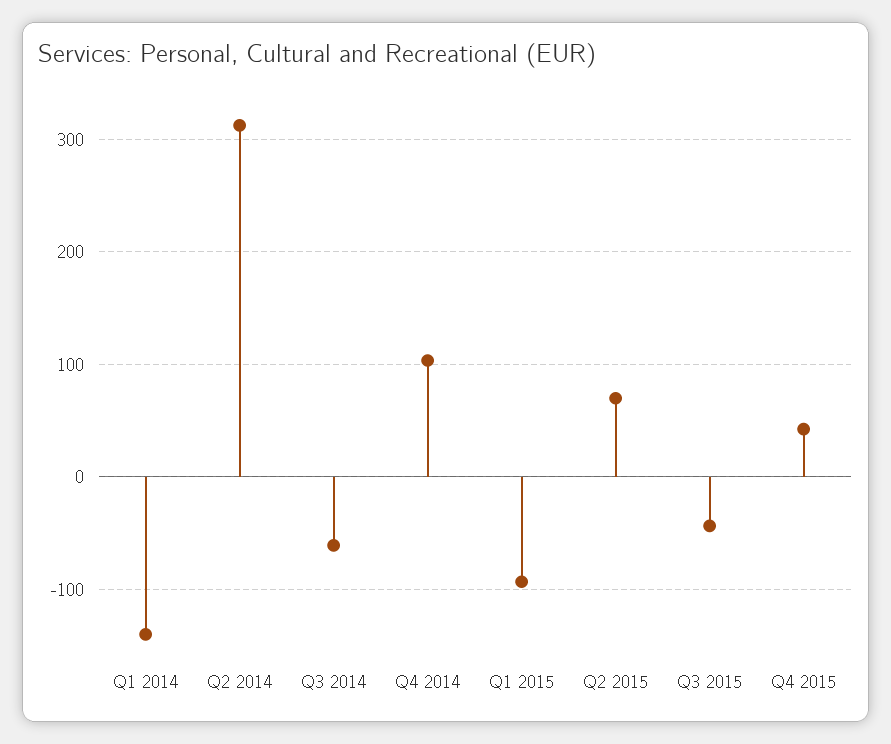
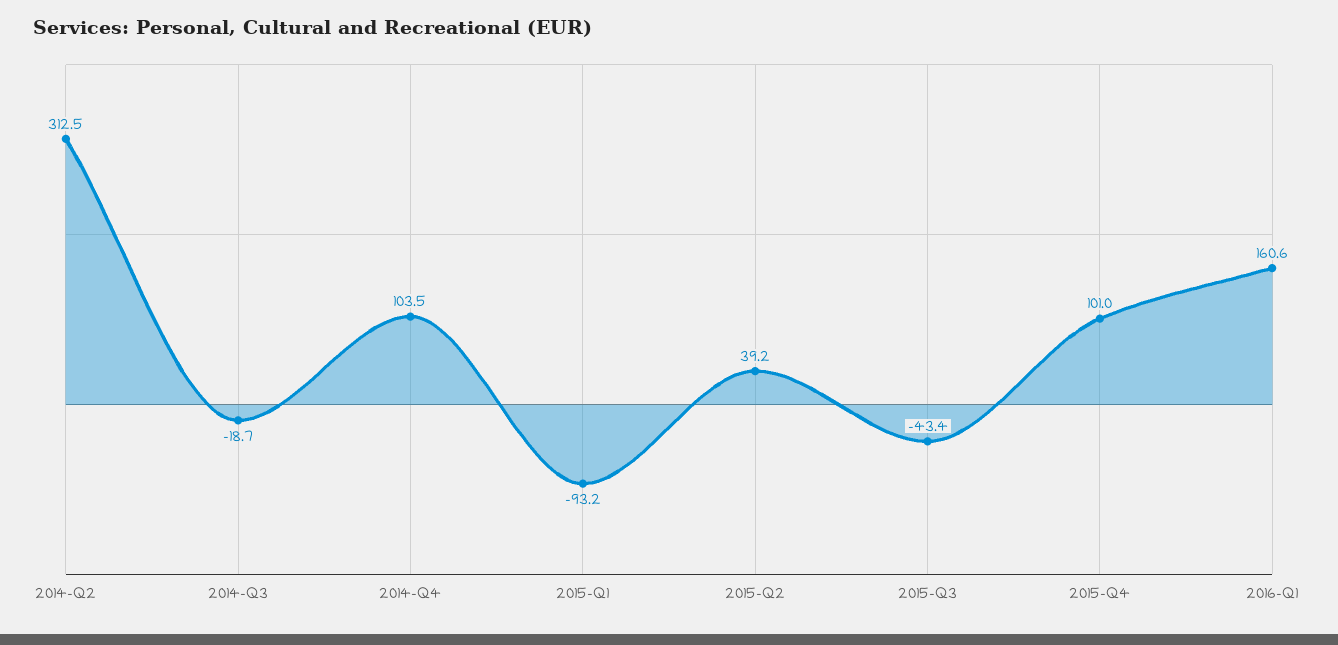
Q1 2014: -140 -> none
Q3 2014: -60 -> -18.7
Q2 2015: 70 -> 39.2
Q4 2015: 40 -> 101
2016-Q1: none -> 160.6

